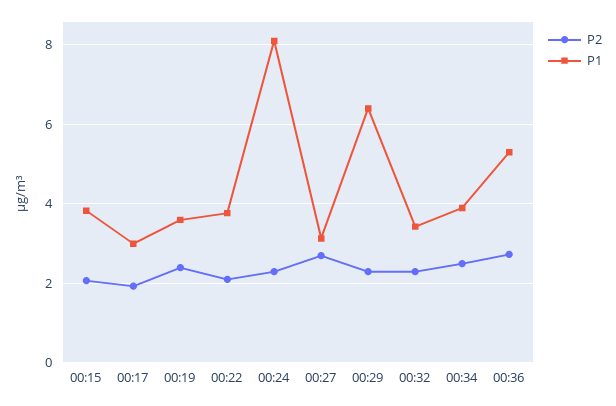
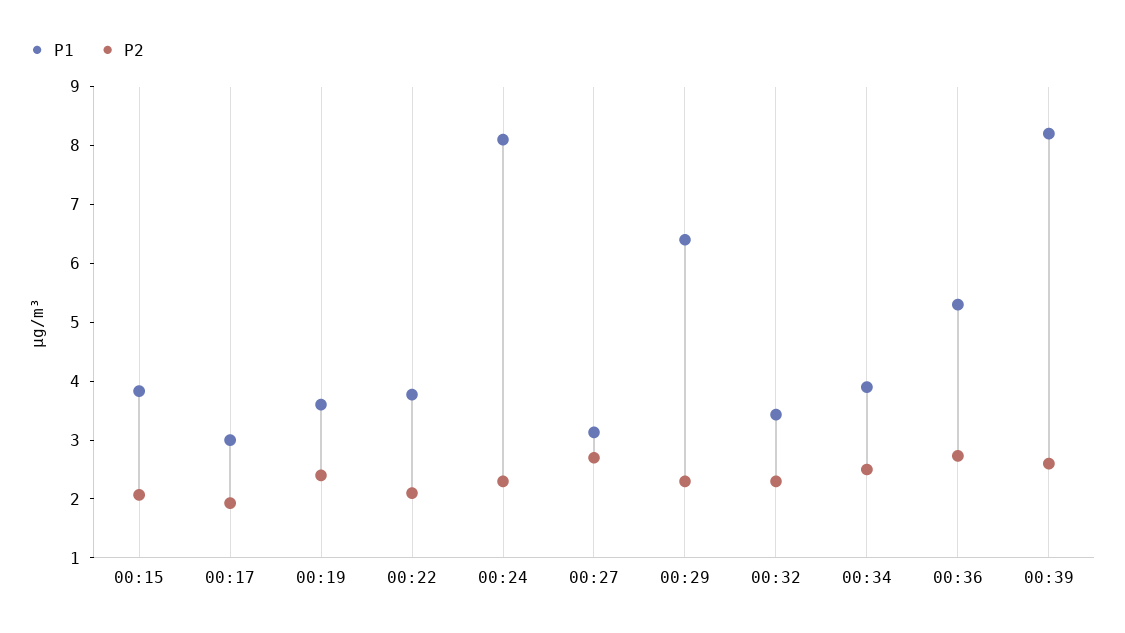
P1, 00:39: none -> 8.2
P2, 00:39: none -> 2.6

